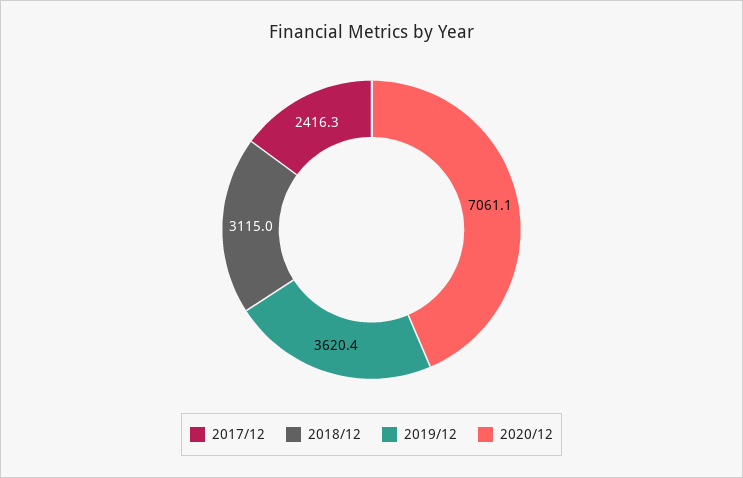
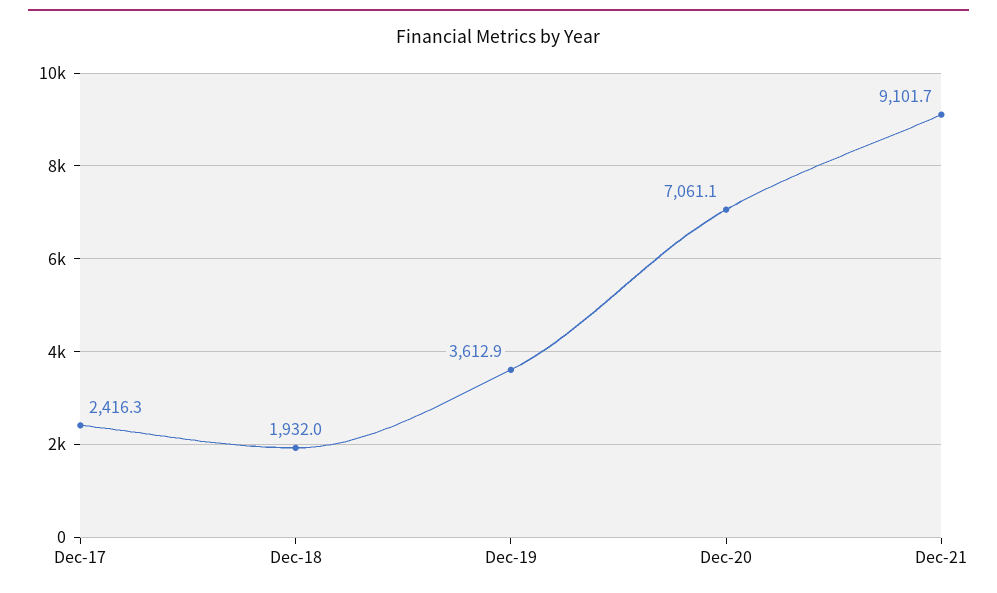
2018/12: 3115 -> 1932
2019/12: 3620.4 -> 3612.9
Dec-21: none -> 9101.7

